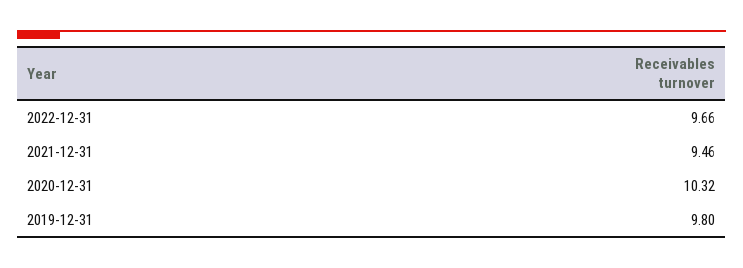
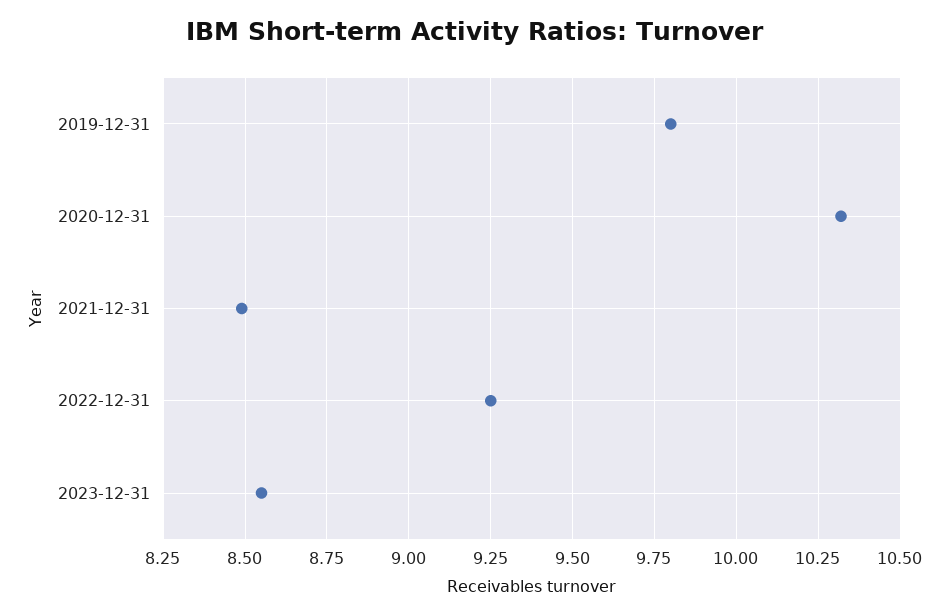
2022-12-31: 9.66 -> 9.25
2021-12-31: 9.46 -> 8.5
2023-12-31: none -> 8.55

